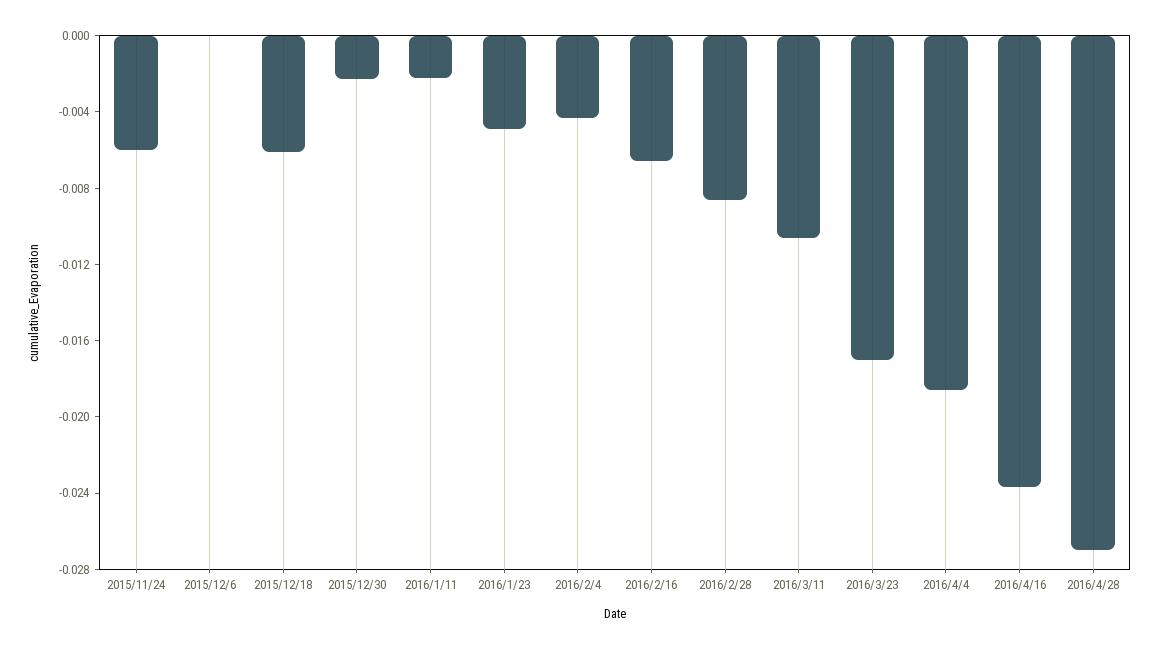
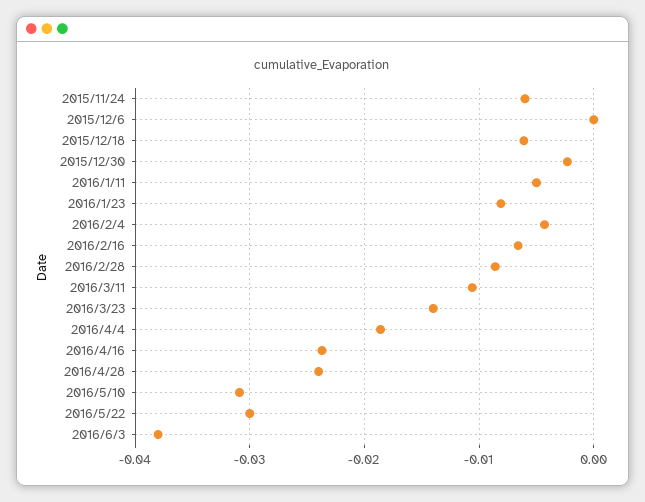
2016/1/11: -0.002 -> -0.005
2016/1/23: -0.005 -> -0.008
2016/3/23: -0.017 -> -0.014
2016/4/28: -0.027 -> -0.024
2016/5/10: none -> -0.031
2016/5/22: none -> -0.03
2016/6/3: none -> -0.038

